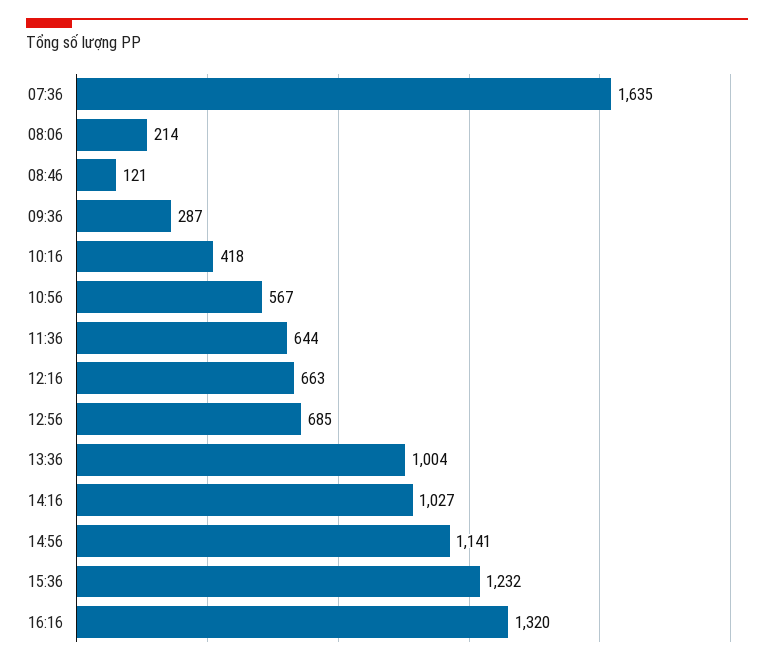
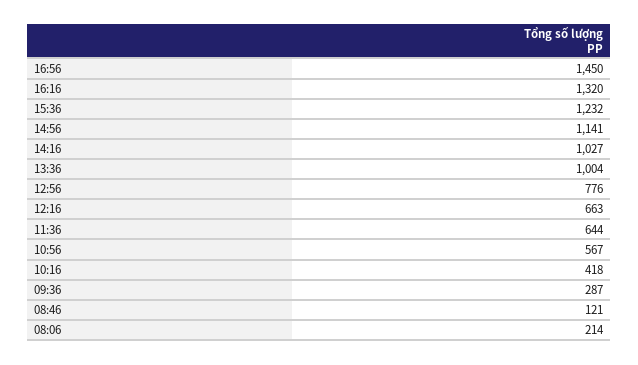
07:36: 1635 -> none
12:56: 685 -> 776
16:56: none -> 1450

